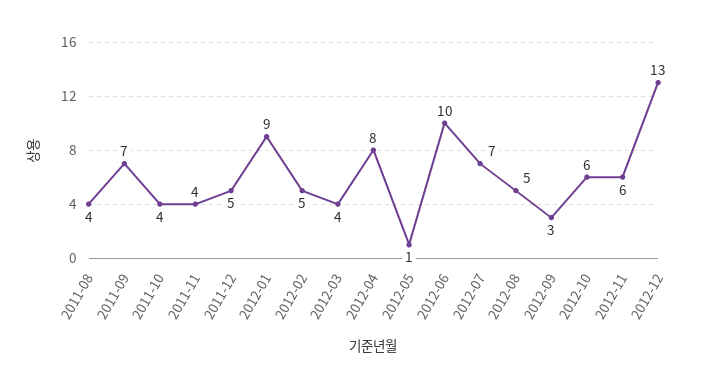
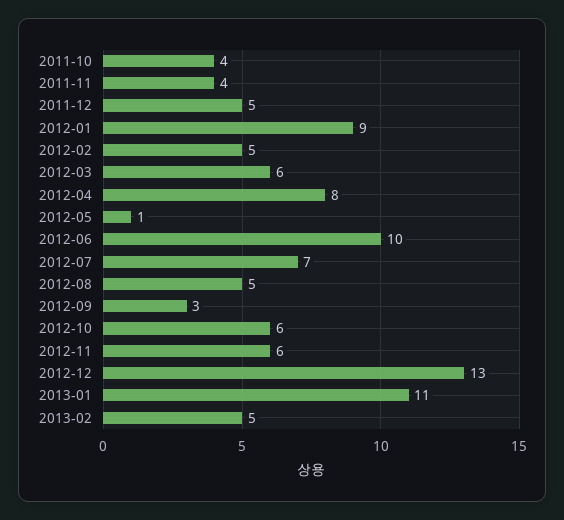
2011-08: 4 -> none
2011-09: 7 -> none
2012-03: 4 -> 6
2013-01: none -> 11
2013-02: none -> 5

